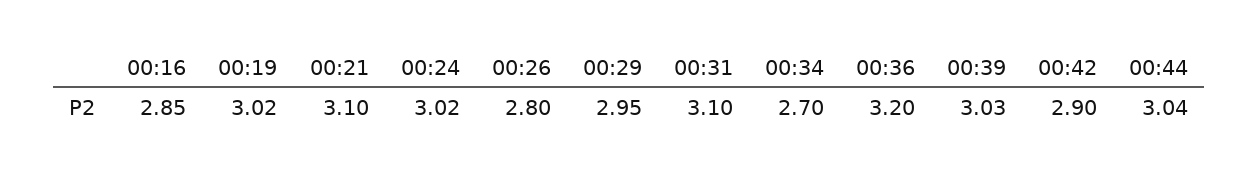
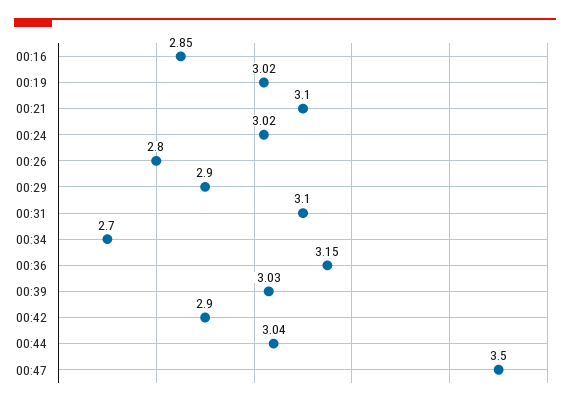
00:29: 2.95 -> 2.9
00:36: 3.2 -> 3.15
00:47: none -> 3.5

